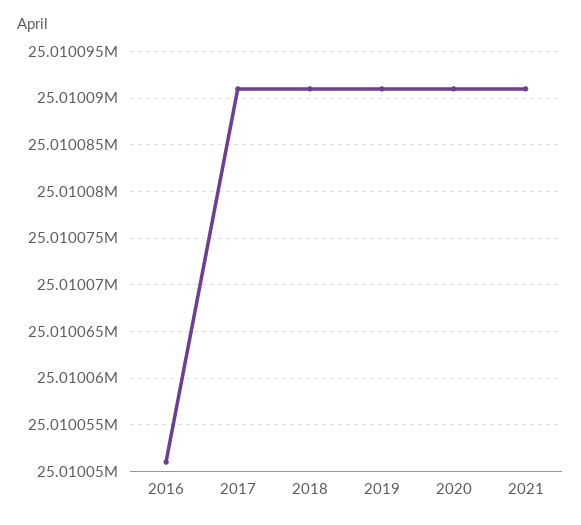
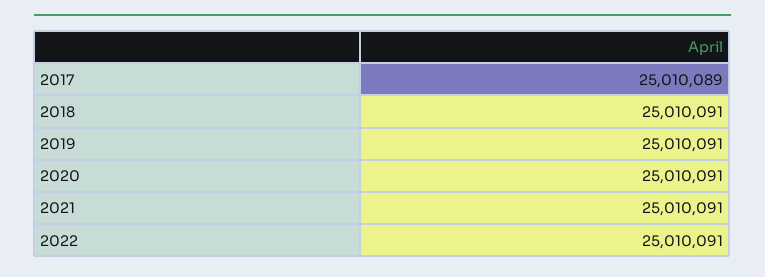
2016: 25010051 -> none
2017: 25010091 -> 25010089
2022: none -> 25010091

